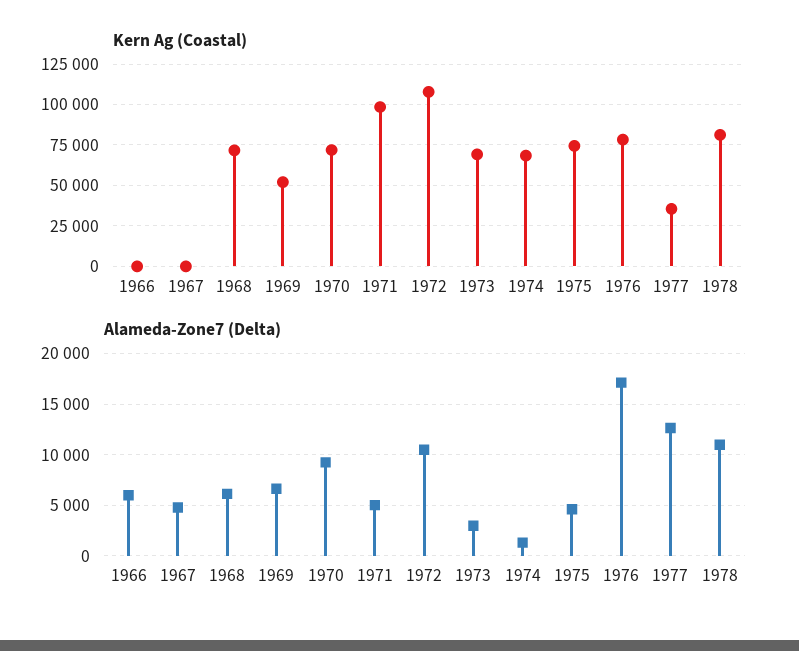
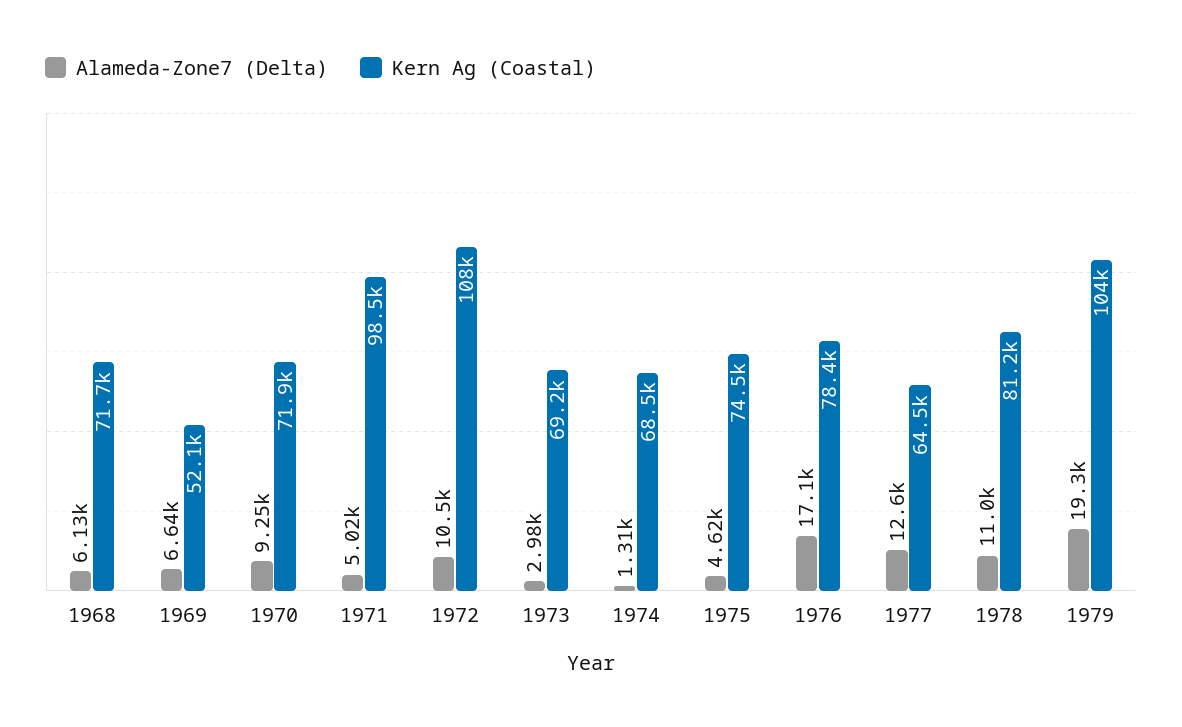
Kern Ag (Coastal), 1966: 0 -> none
Kern Ag (Coastal), 1967: 0 -> none
Kern Ag (Coastal), 1977: 35000 -> 64500
Alameda-Zone7 (Delta), 1966: 6000 -> none
Alameda-Zone7 (Delta), 1967: 5000 -> none
Alameda-Zone7 (Delta), 1979: none -> 19300
Kern Ag (Coastal), 1979: none -> 104000

